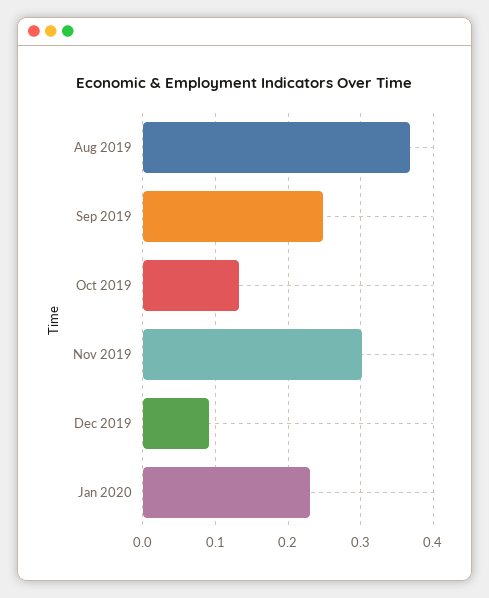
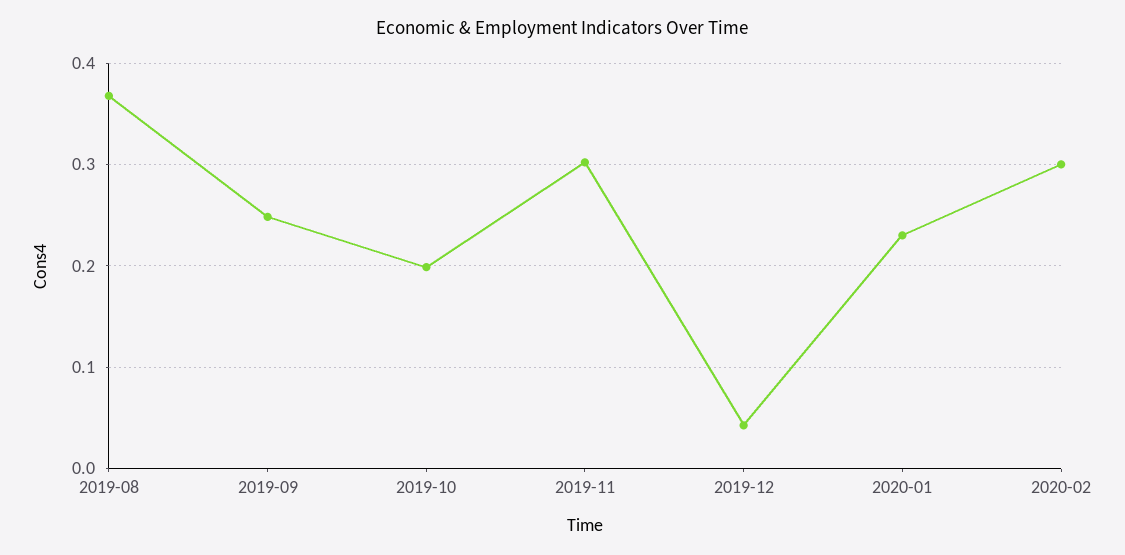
Oct 2019: 0.13 -> 0.2
Dec 2019: 0.09 -> 0.04
2020-02: none -> 0.3

